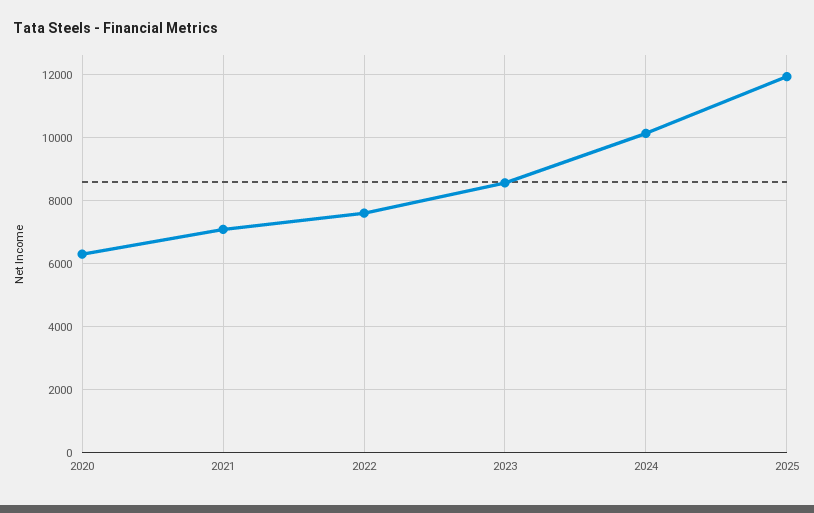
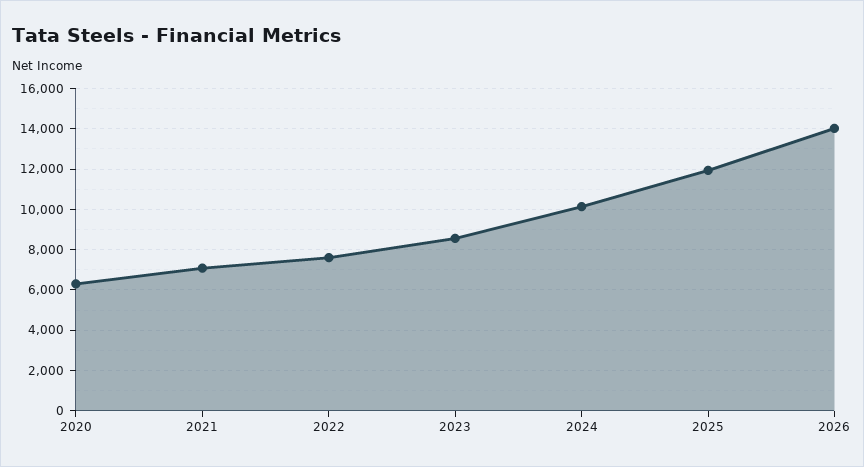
2026: none -> 14000

